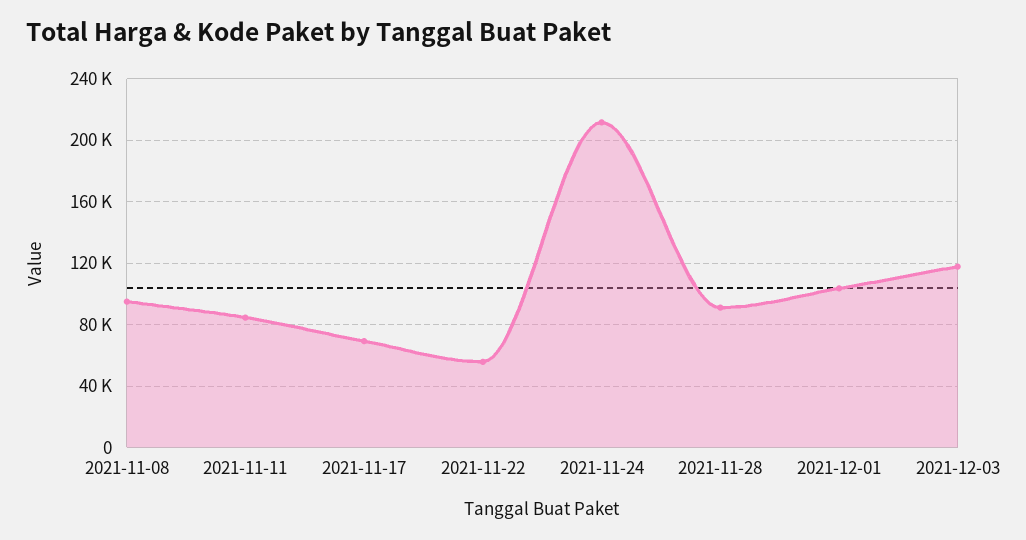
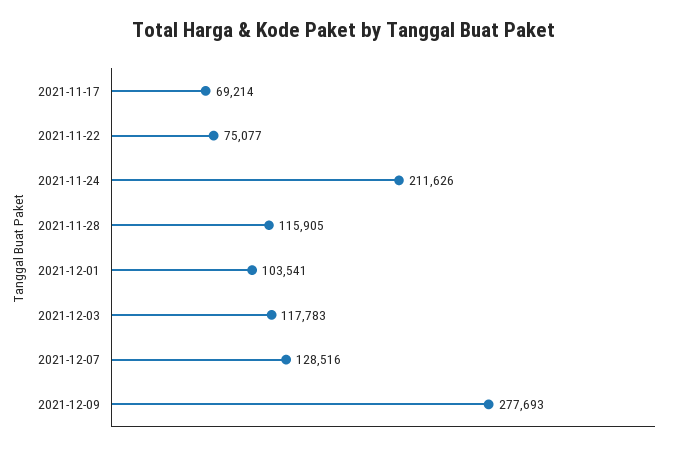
2021-11-08: 95000 -> none
2021-11-11: 85000 -> none
2021-11-22: 55000 -> 75077
2021-11-28: 90000 -> 115905
2021-12-07: none -> 128516
2021-12-09: none -> 277693

